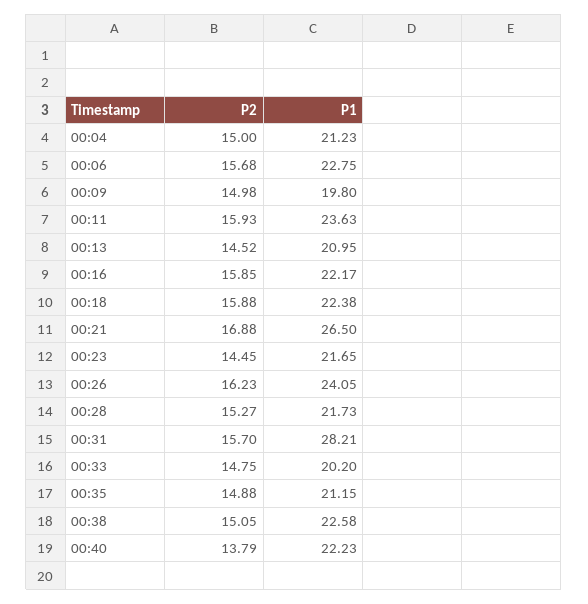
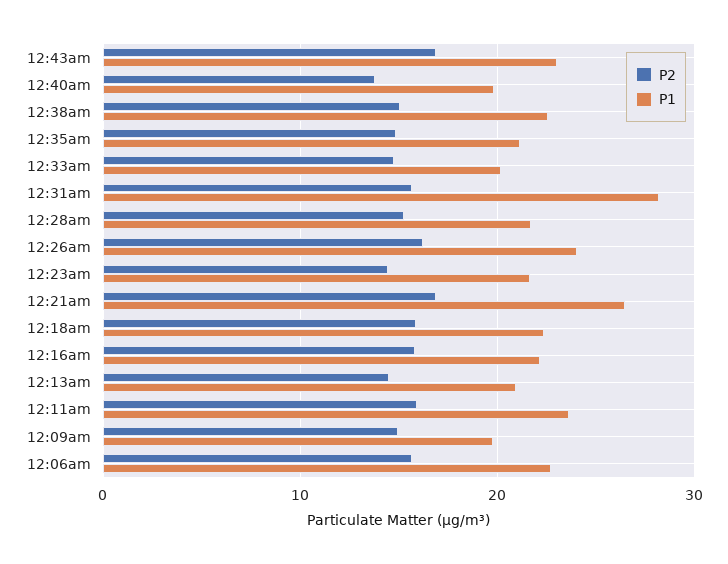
P2, 00:04: 15 -> none
P1, 00:04: 21.23 -> none
P1, 00:40: 22.23 -> 20
P2, 12:43am: none -> 17
P1, 12:43am: none -> 23

